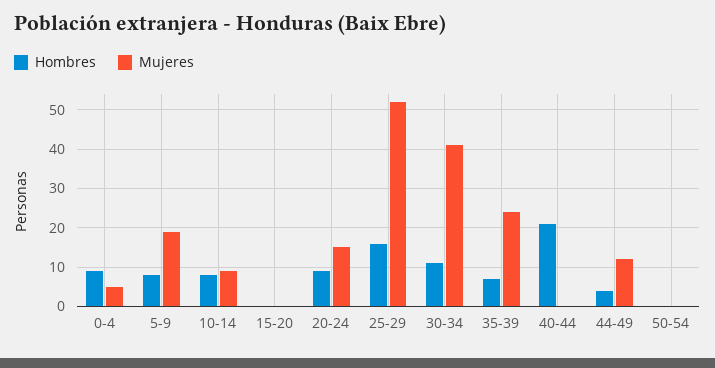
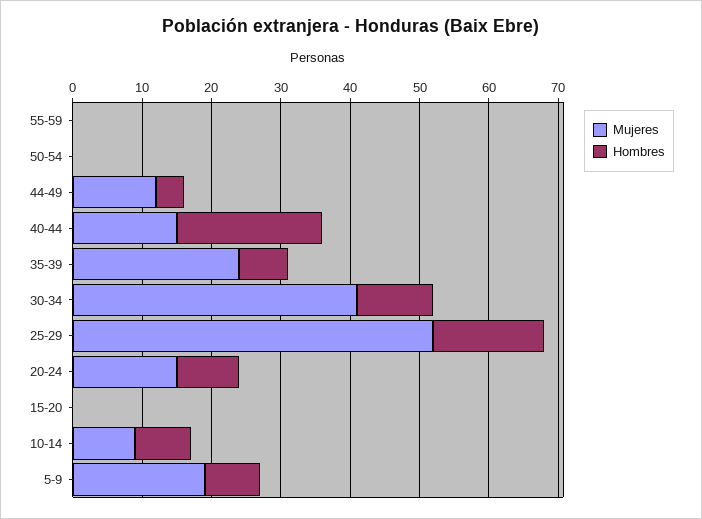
Hombres, 0-4: 10 -> none
Mujeres, 0-4: 5 -> none
Mujeres, 40-44: 0 -> 15
Mujeres, 55-59: none -> 0
Hombres, 55-59: none -> 0

